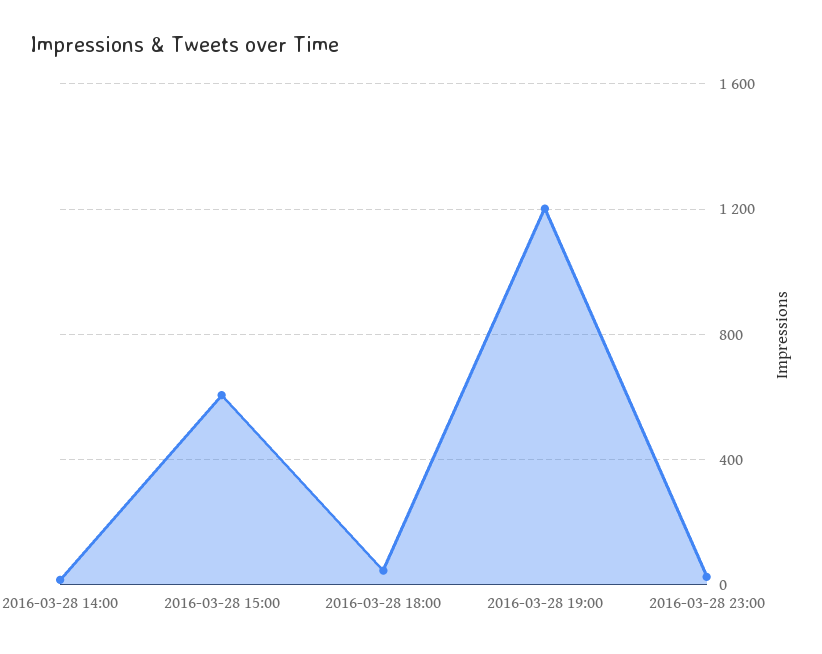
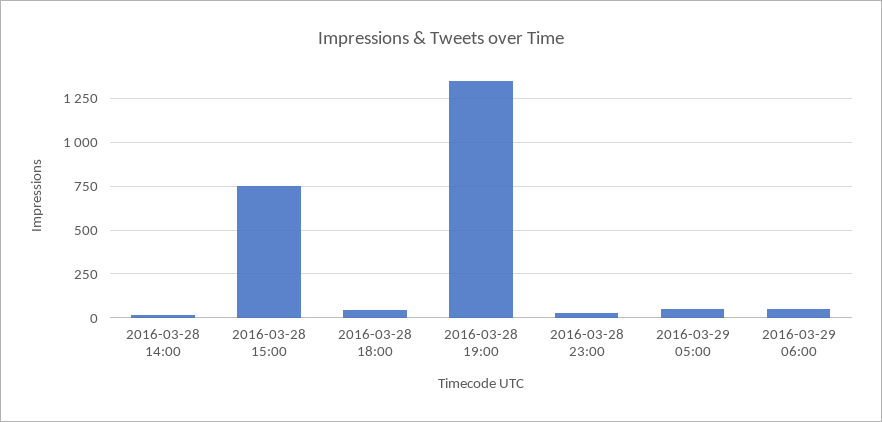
2016-03-28 15:00: 600 -> 750
2016-03-28 19:00: 1200 -> 1350
2016-03-29 05:00: none -> 50
2016-03-29 06:00: none -> 50

